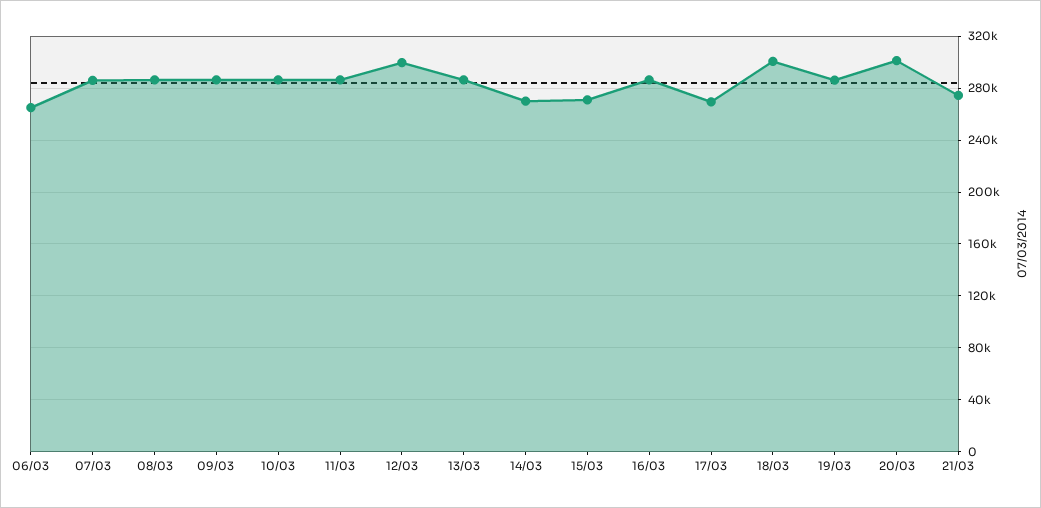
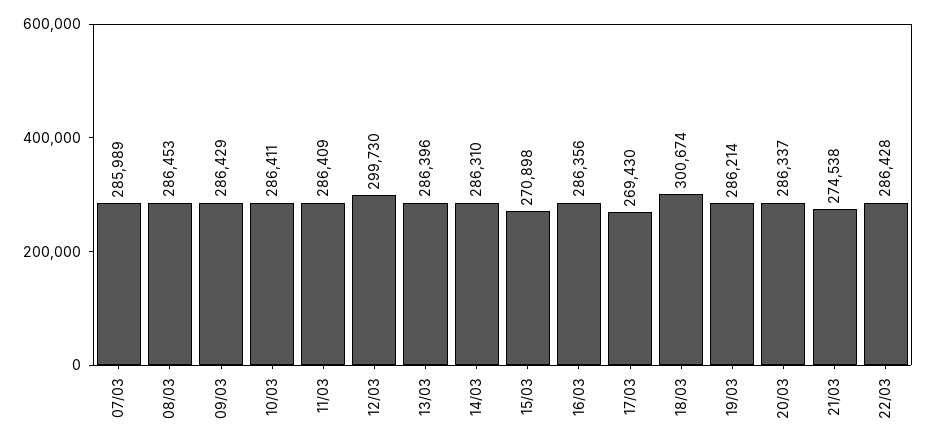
06/03: 265000 -> none
14/03: 270000 -> 286310
20/03: 300000 -> 286337
22/03: none -> 286428

